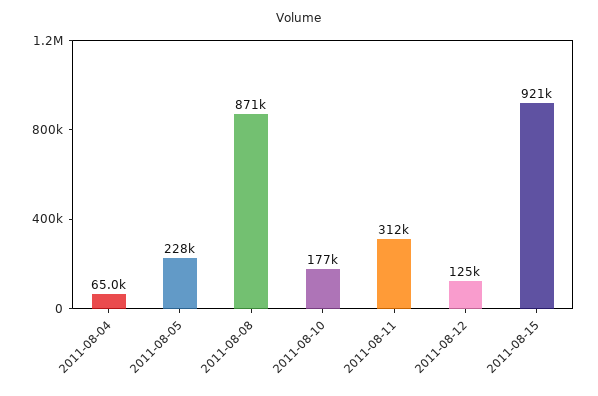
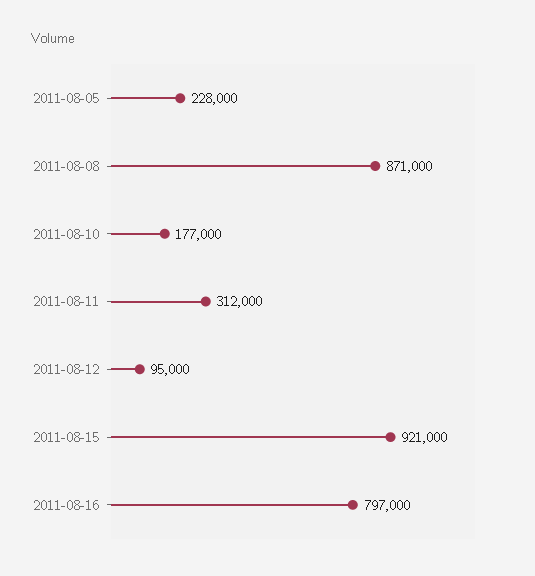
2011-08-04: 65000 -> none
2011-08-12: 125000 -> 95000
2011-08-16: none -> 797000

